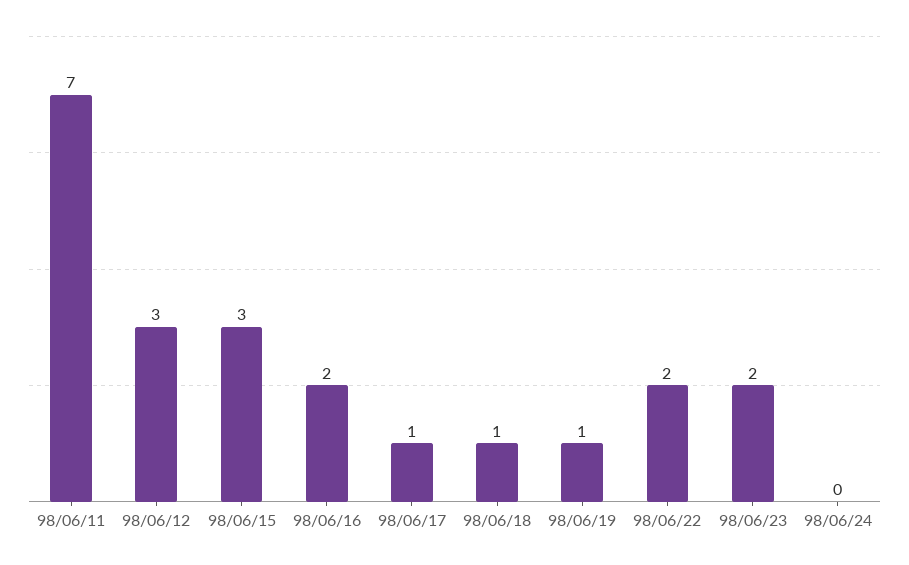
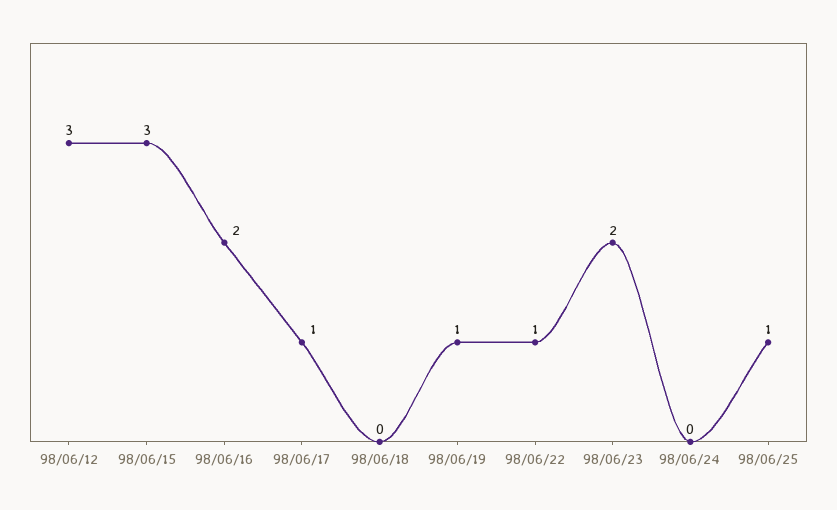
98/06/11: 7 -> none
98/06/18: 1 -> 0
98/06/22: 2 -> 1
98/06/25: none -> 1

